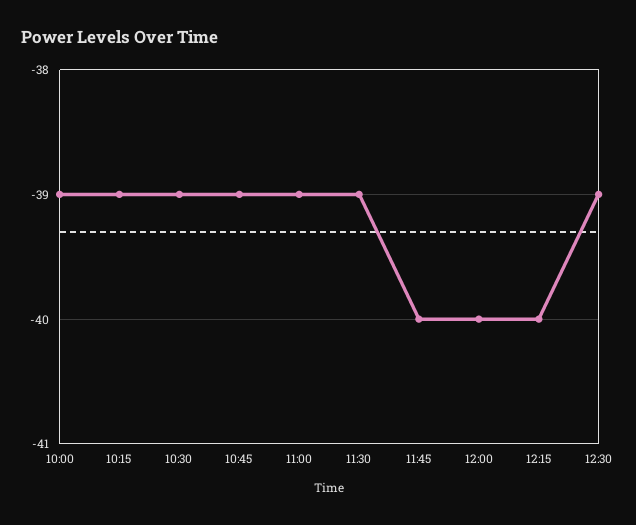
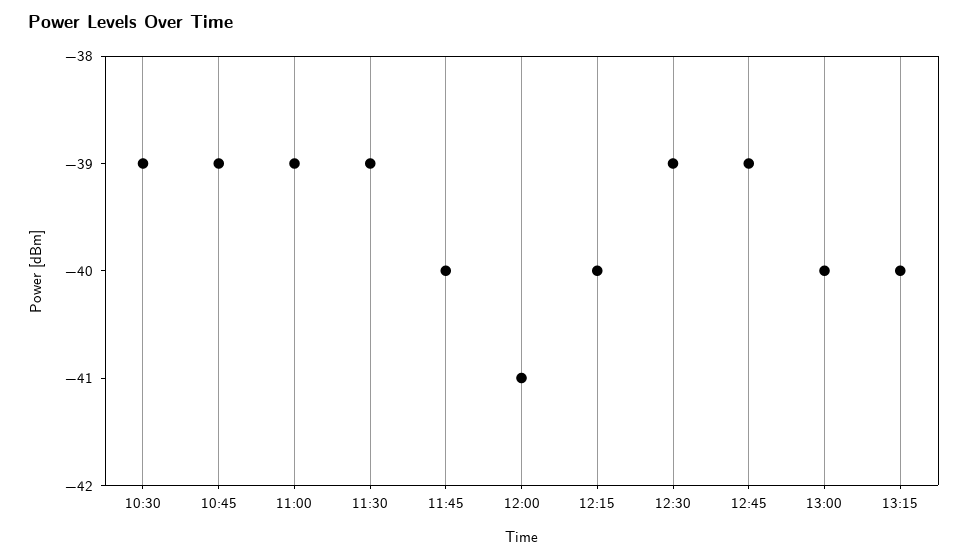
10:00: -39 -> none
10:15: -39 -> none
12:00: -40 -> -41
12:45: none -> -39
13:00: none -> -40
13:15: none -> -40

